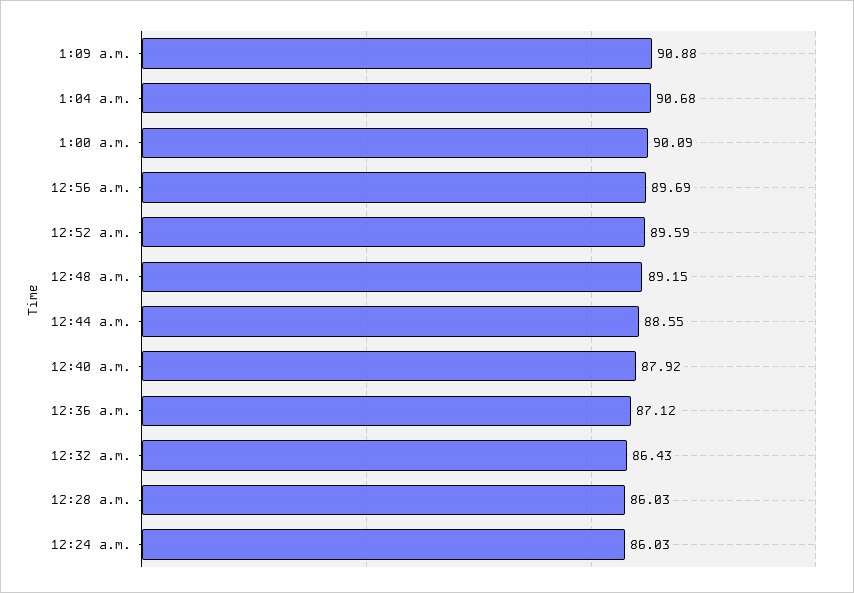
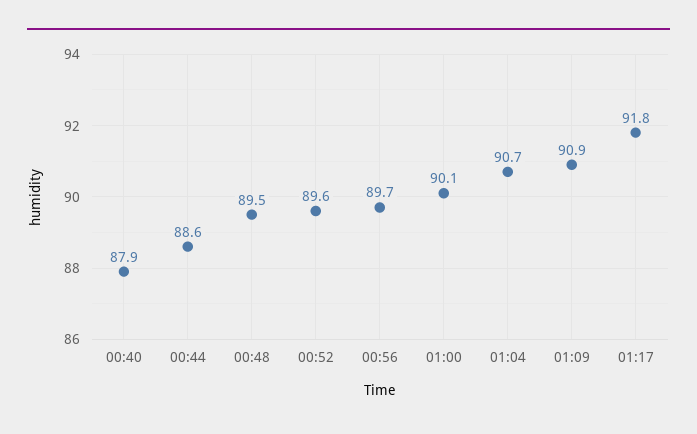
12:48 a.m.: 89.15 -> 89.5
12:36 a.m.: 87.12 -> none
12:32 a.m.: 86.43 -> none
12:28 a.m.: 86.03 -> none
12:24 a.m.: 86.03 -> none
01:17: none -> 91.8

